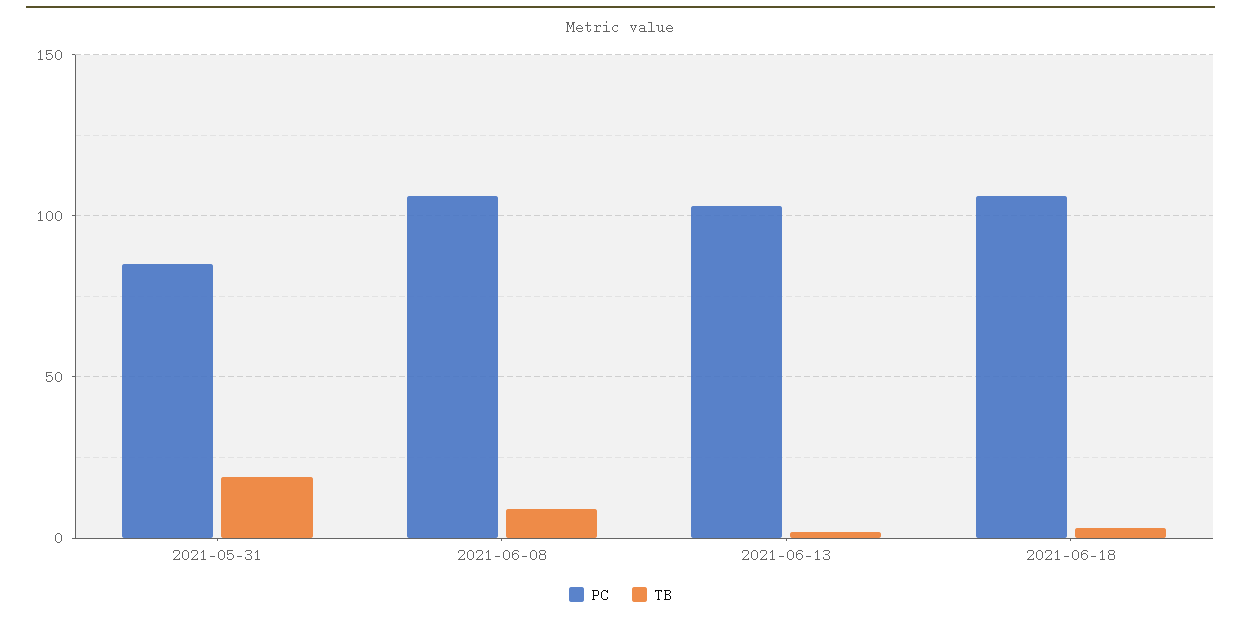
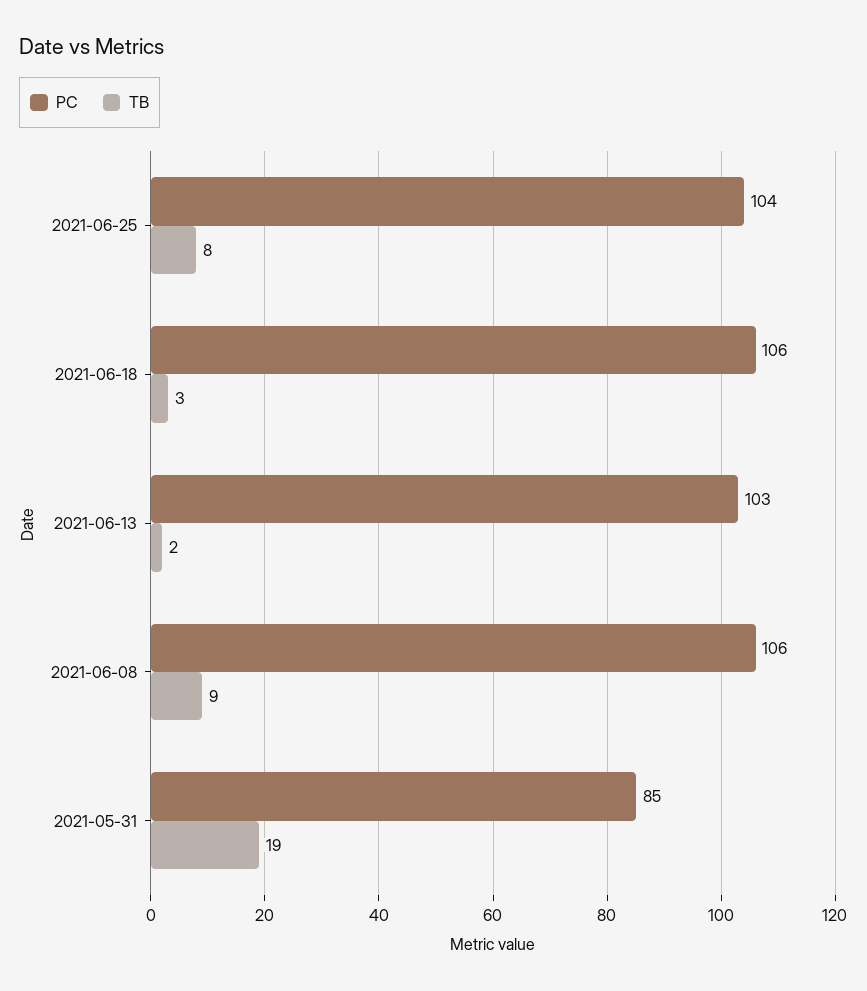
PC, 2021-06-25: none -> 104
TB, 2021-06-25: none -> 8

